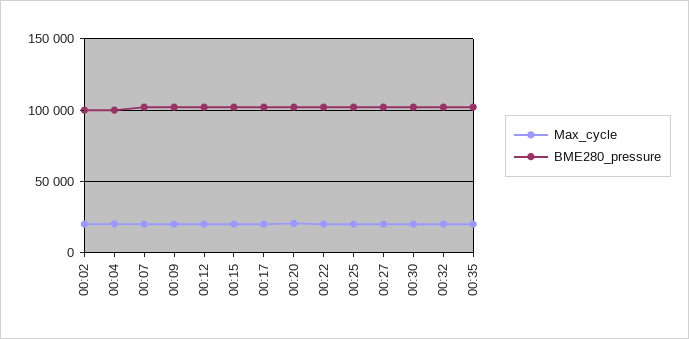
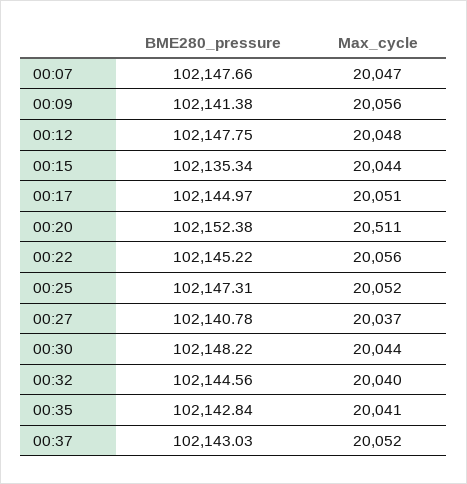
Max_cycle, 00:02: 20000 -> none
BME280_pressure, 00:02: 100000 -> none
Max_cycle, 00:04: 20000 -> none
BME280_pressure, 00:04: 100000 -> none
BME280_pressure, 00:37: none -> 102143.03
Max_cycle, 00:37: none -> 20052

